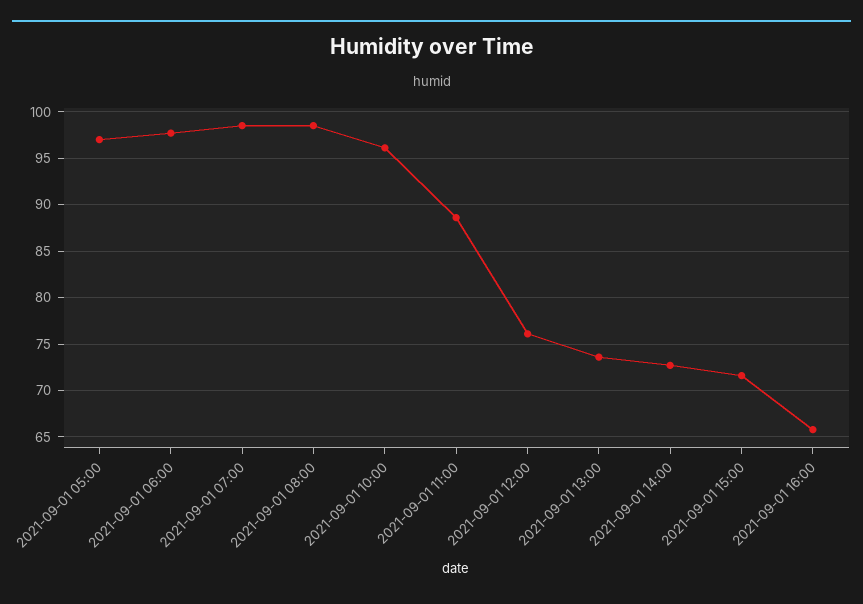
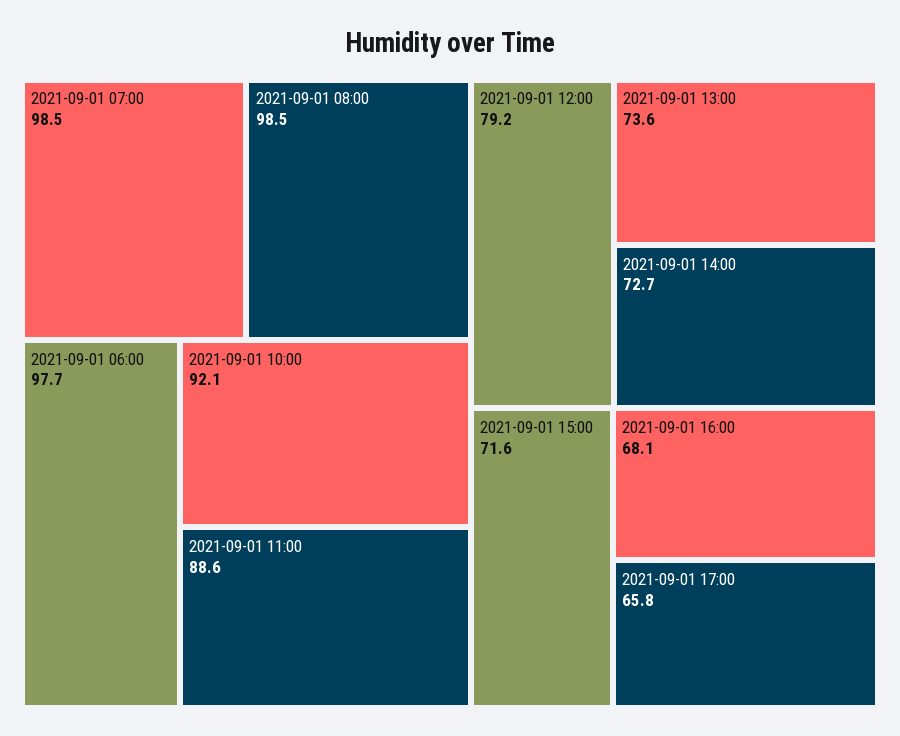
2021-09-01 05:00: 97 -> none
2021-09-01 10:00: 96 -> 92.1
2021-09-01 12:00: 76 -> 79.2
2021-09-01 16:00: 66 -> 68.1
2021-09-01 17:00: none -> 65.8

